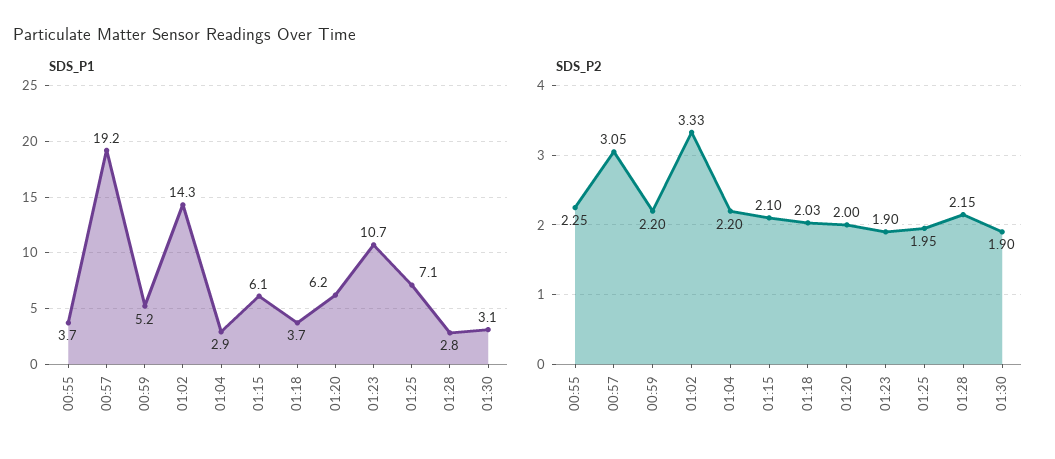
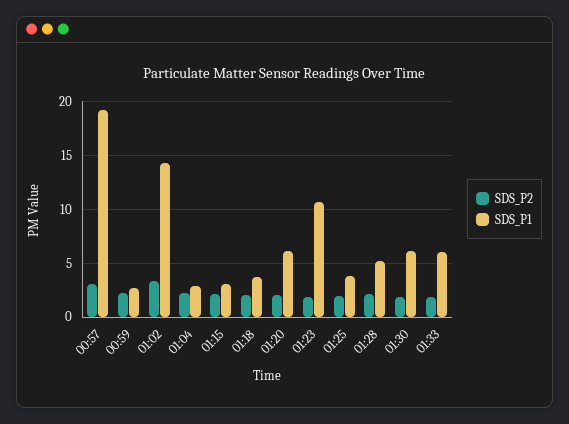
SDS_P1, 00:55: 3.7 -> none
SDS_P1, 00:59: 5.2 -> 3
SDS_P1, 01:15: 6.1 -> 3
SDS_P1, 01:25: 7.1 -> 4
SDS_P1, 01:28: 2.8 -> 5
SDS_P1, 01:30: 3.1 -> 6
SDS_P2, 00:55: 2.25 -> none
SDS_P2, 01:33: none -> 2
SDS_P1, 01:33: none -> 6

